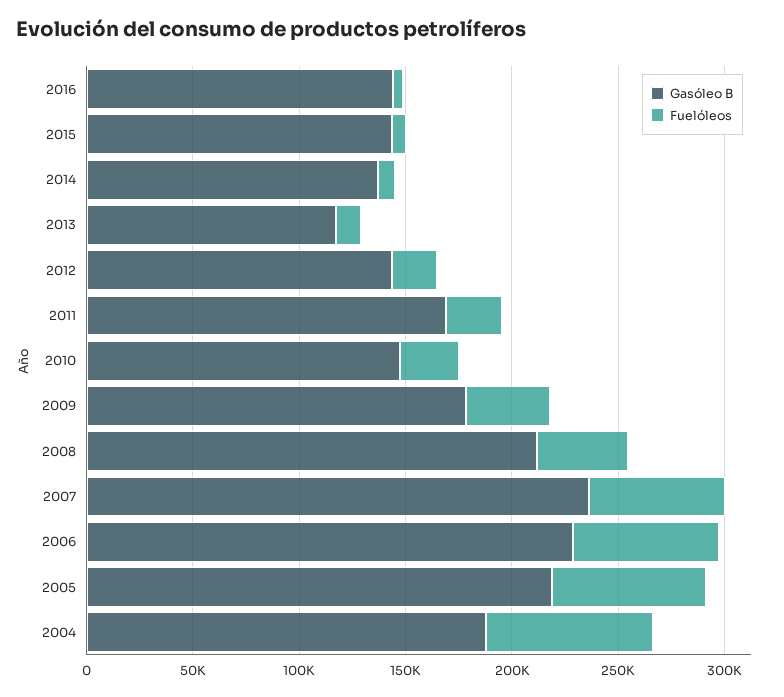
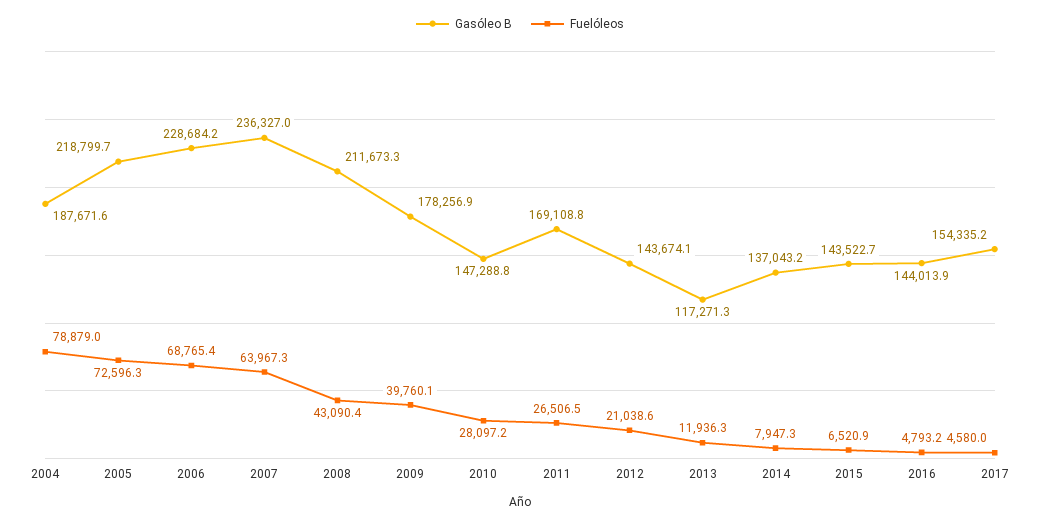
Gasóleo B, 2017: none -> 154335.2
Fuelóleos, 2017: none -> 4580

